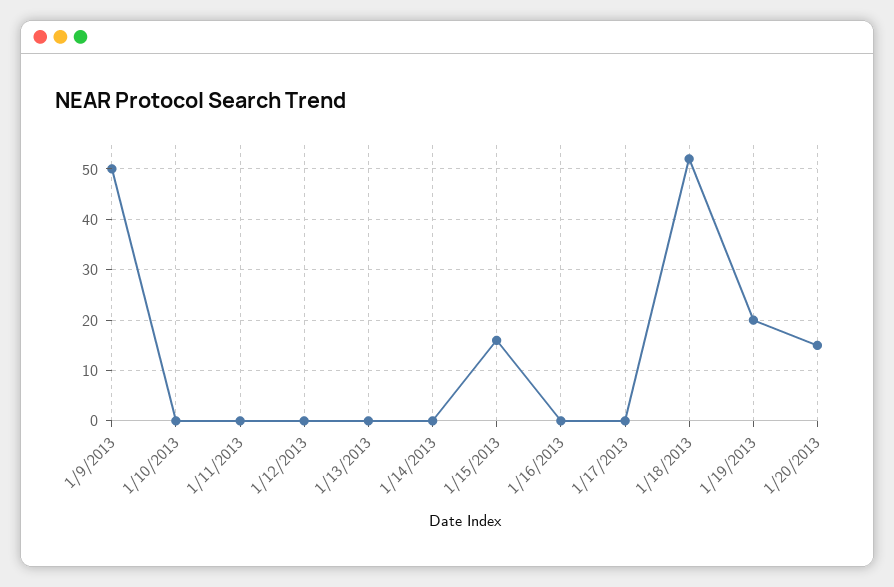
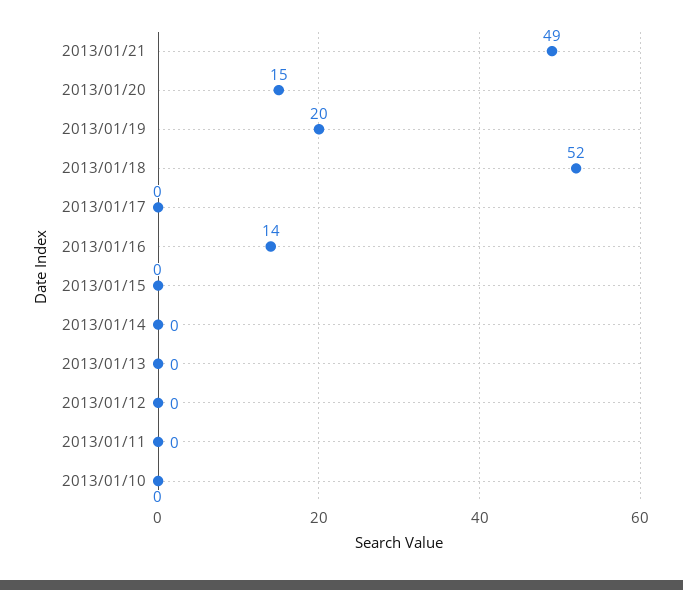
1/9/2013: 50 -> none
1/15/2013: 15 -> 0
1/16/2013: 0 -> 14
2013/01/21: none -> 49

